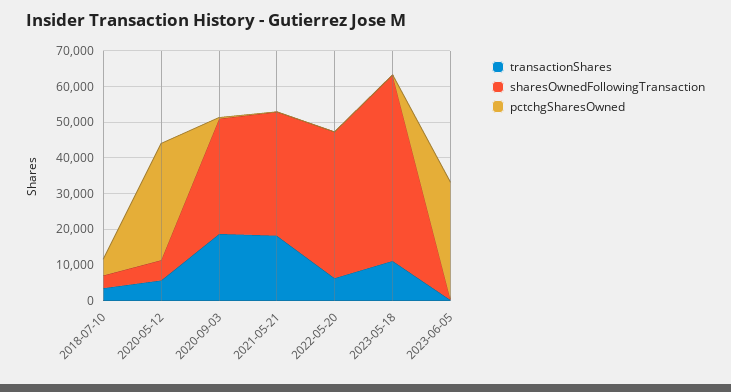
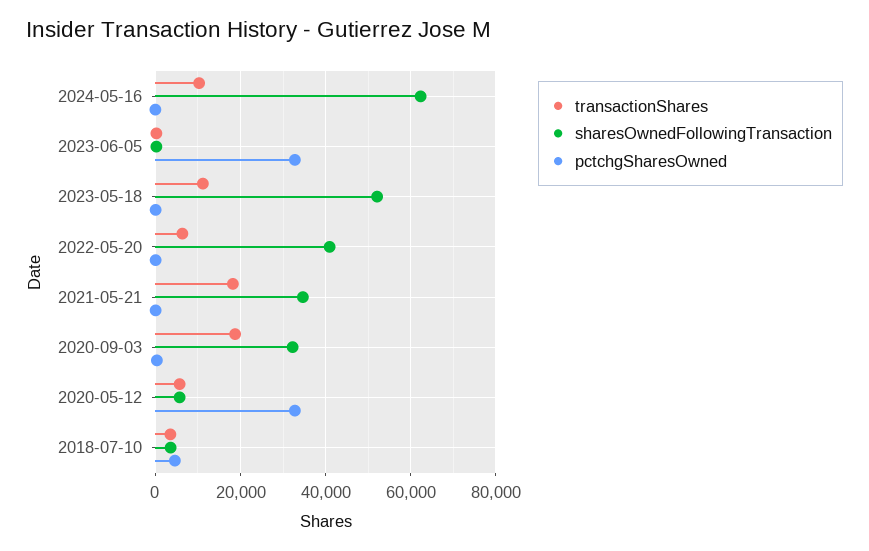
transactionShares, 2024-05-16: none -> 10000
sharesOwnedFollowingTransaction, 2024-05-16: none -> 62000
pctchgSharesOwned, 2024-05-16: none -> 0

